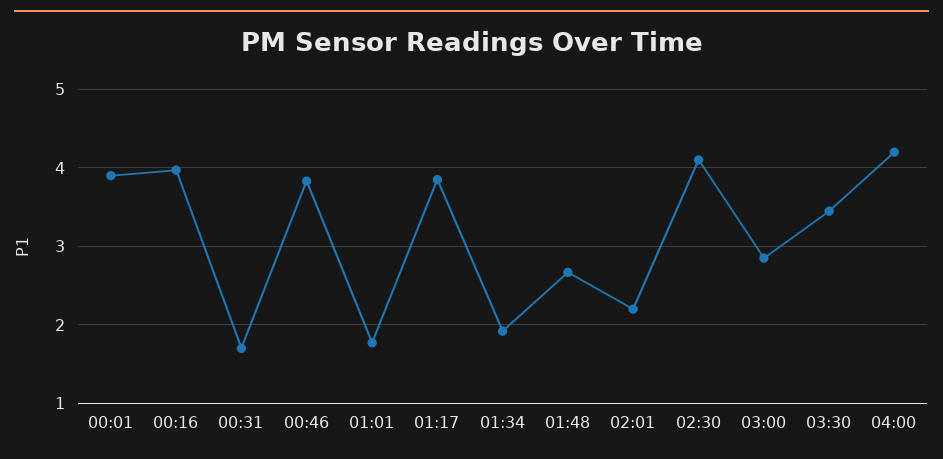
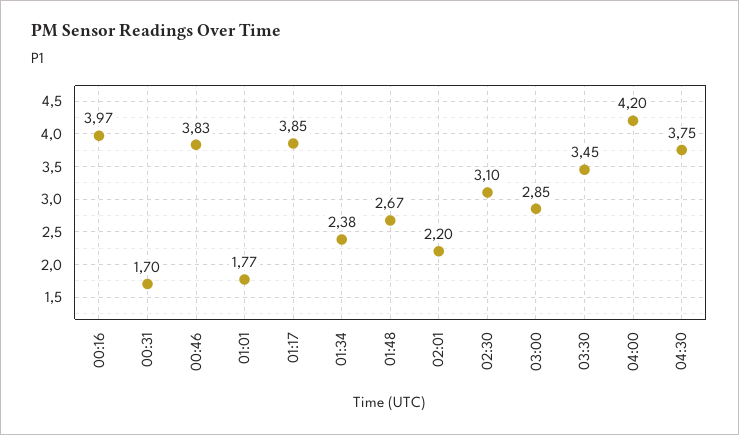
00:01: 3.9 -> none
01:34: 1.9 -> 2.38
02:30: 4.1 -> 3.1
04:30: none -> 3.75

